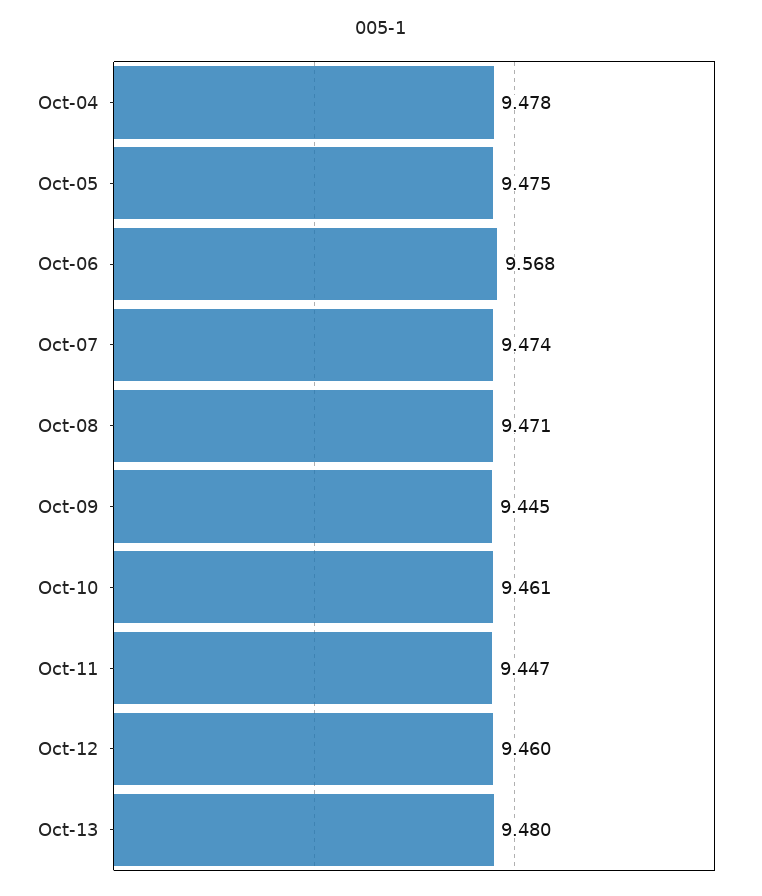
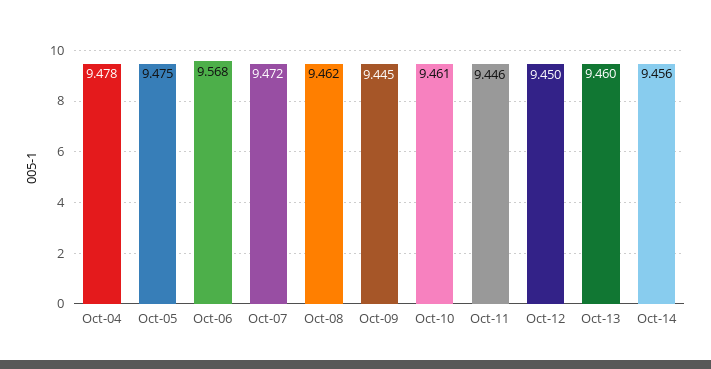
Oct-07: 9.474 -> 9.472
Oct-08: 9.471 -> 9.462
Oct-11: 9.447 -> 9.446
Oct-12: 9.46 -> 9.45
Oct-13: 9.48 -> 9.46
Oct-14: none -> 9.456

